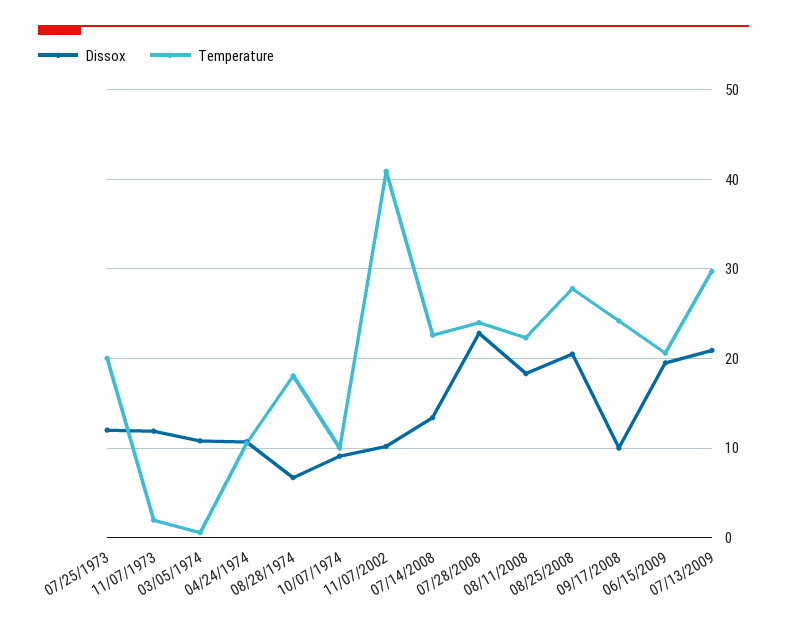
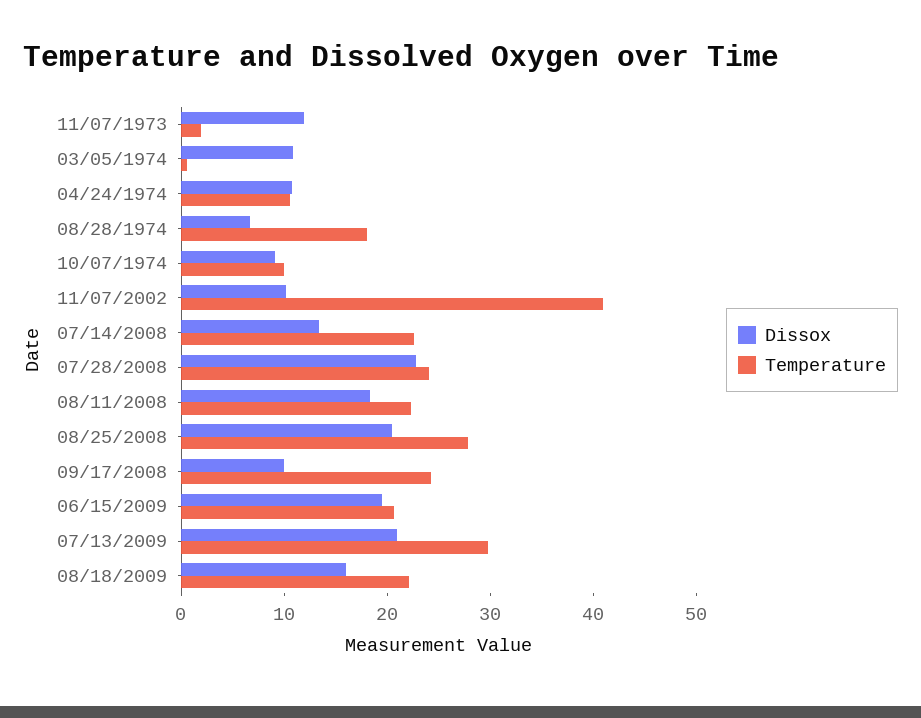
Dissox, 07/25/1973: 12 -> none
Temperature, 07/25/1973: 20 -> none
Dissox, 08/18/2009: none -> 16
Temperature, 08/18/2009: none -> 22

